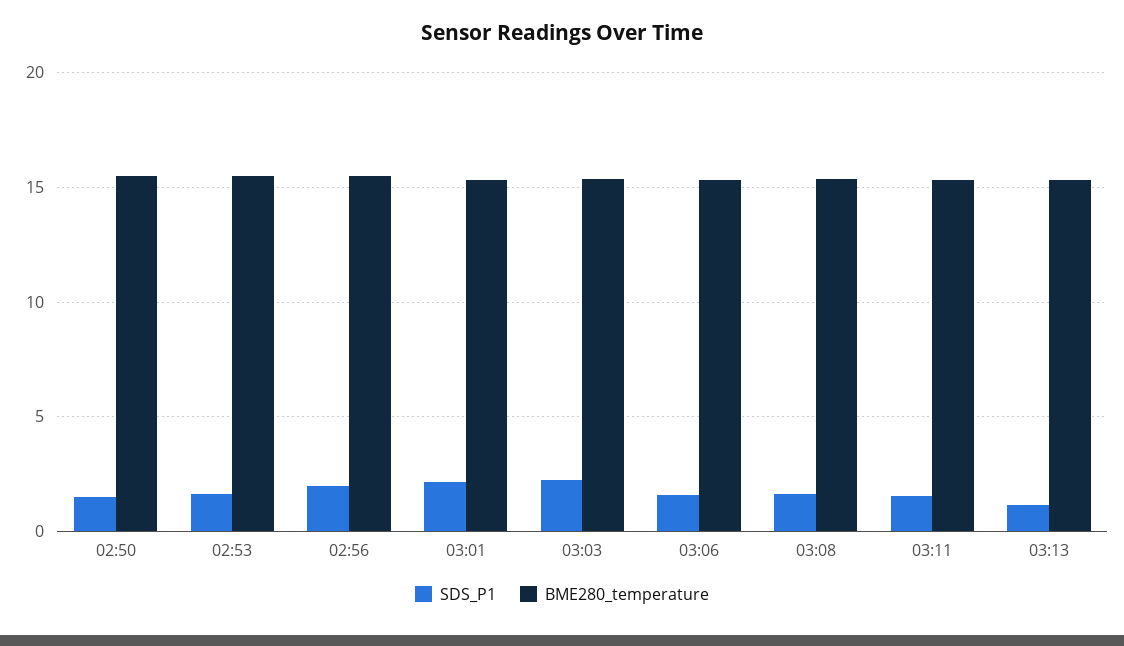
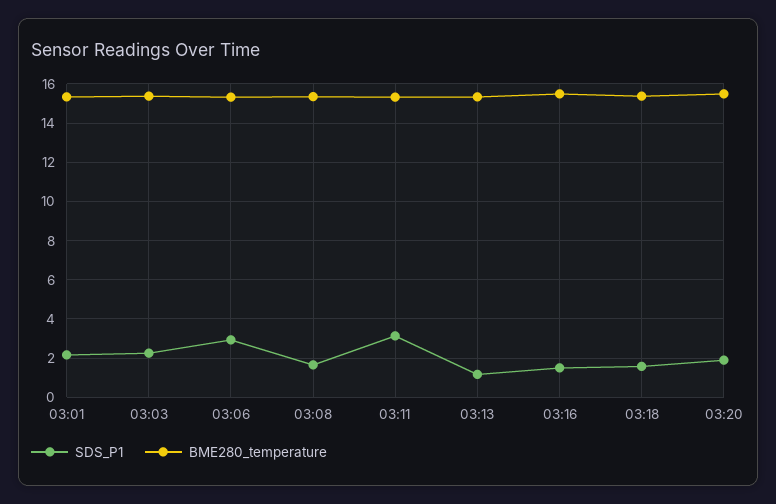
SDS_P1, 02:50: 1.5 -> none
BME280_temperature, 02:50: 15.5 -> none
SDS_P1, 02:53: 1.5 -> none
BME280_temperature, 02:53: 15.5 -> none
SDS_P1, 02:56: 2 -> none
BME280_temperature, 02:56: 15.5 -> none
SDS_P1, 03:06: 1.5 -> 3
SDS_P1, 03:11: 1.5 -> 3
SDS_P1, 03:16: none -> 1.5
BME280_temperature, 03:16: none -> 15.5
SDS_P1, 03:18: none -> 1.5
BME280_temperature, 03:18: none -> 15.5
SDS_P1, 03:20: none -> 2
BME280_temperature, 03:20: none -> 15.5

